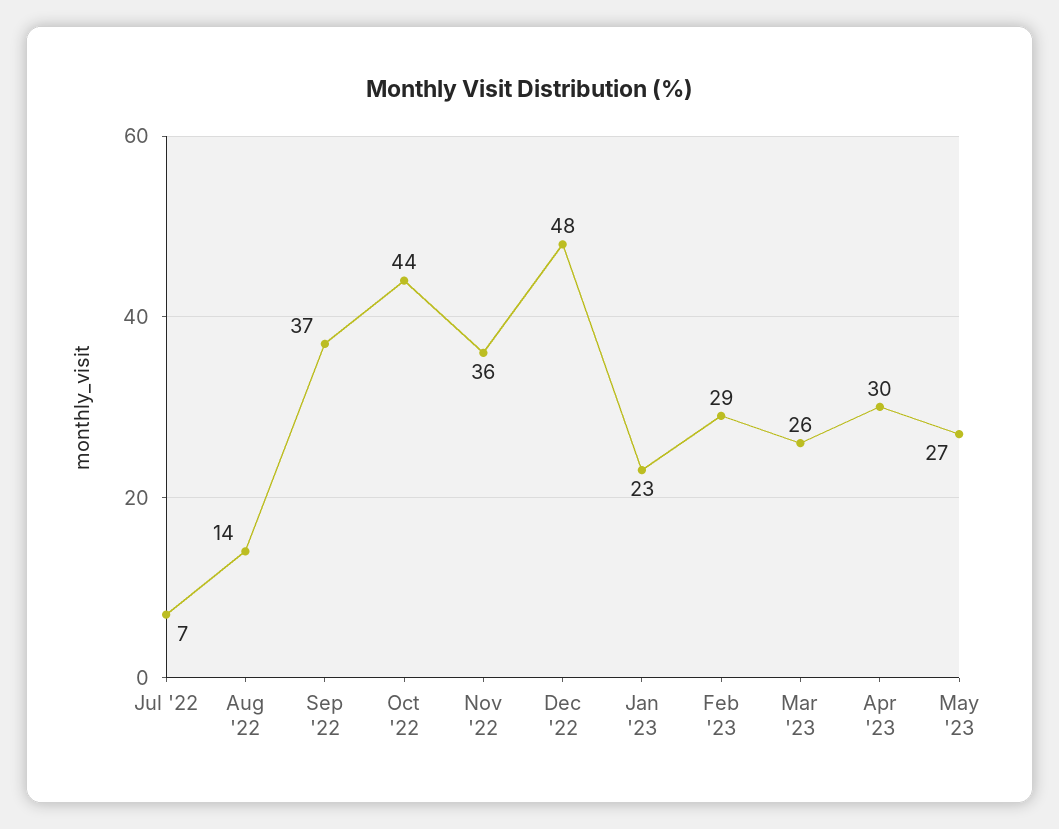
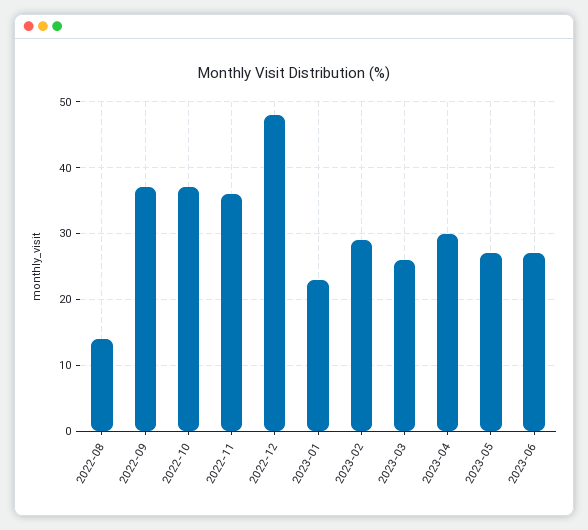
Jul '22: 7 -> none
Oct '22: 44 -> 37
2023-06: none -> 27

